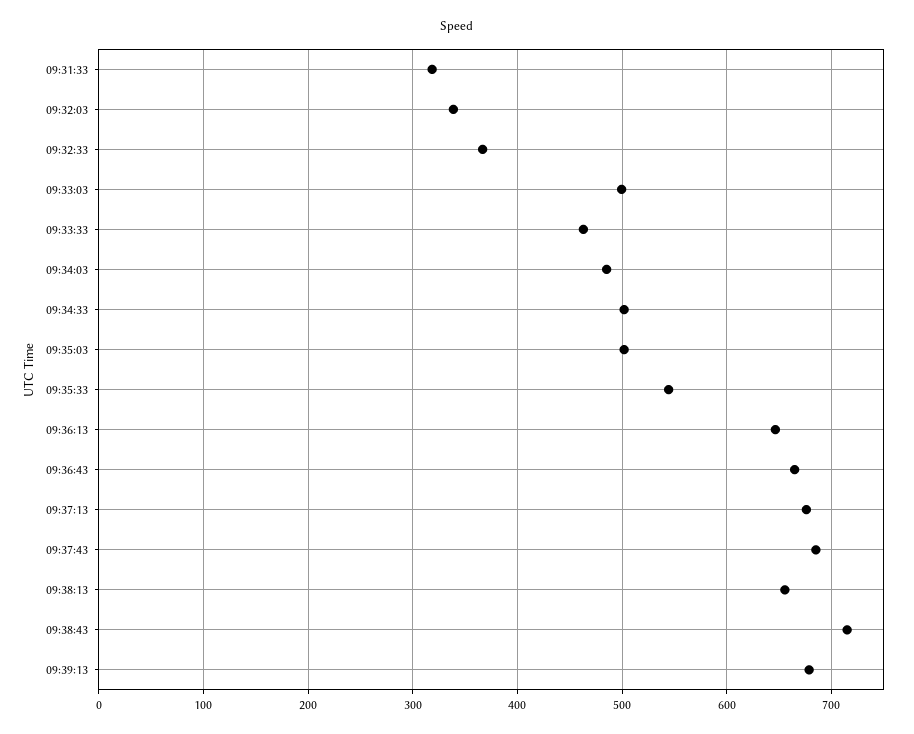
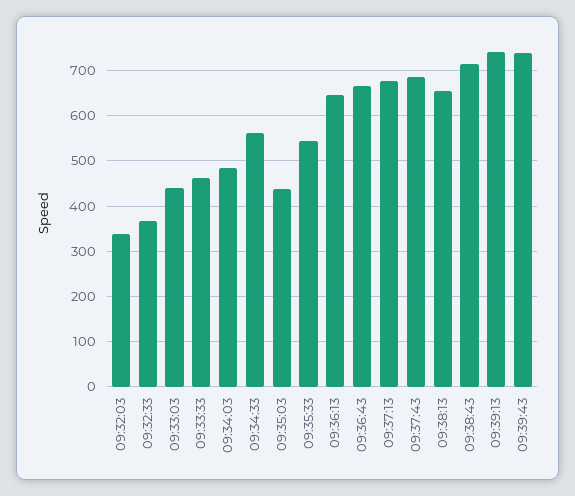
09:31:33: 320 -> none
09:33:03: 500 -> 440
09:34:33: 500 -> 560
09:35:03: 500 -> 440
09:39:13: 680 -> 740
09:39:43: none -> 740

